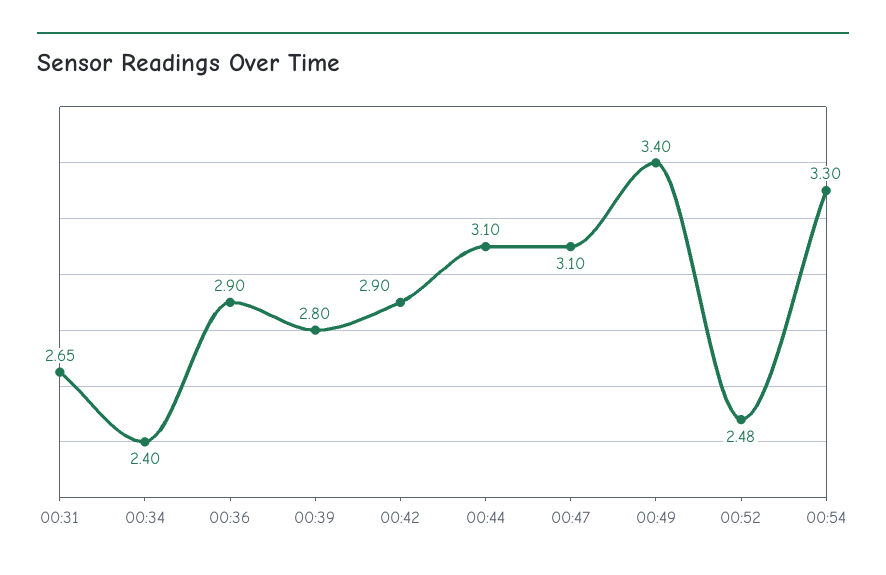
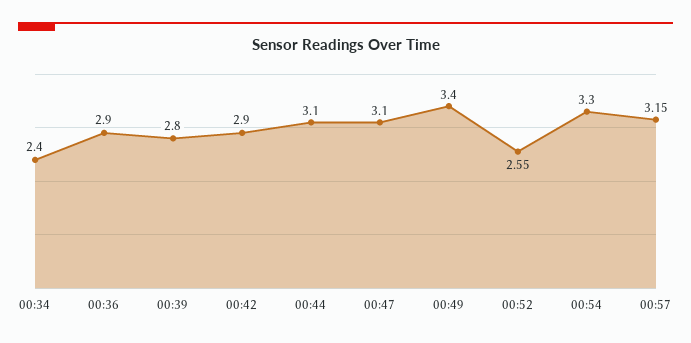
00:31: 2.65 -> none
00:52: 2.48 -> 2.55
00:57: none -> 3.15

